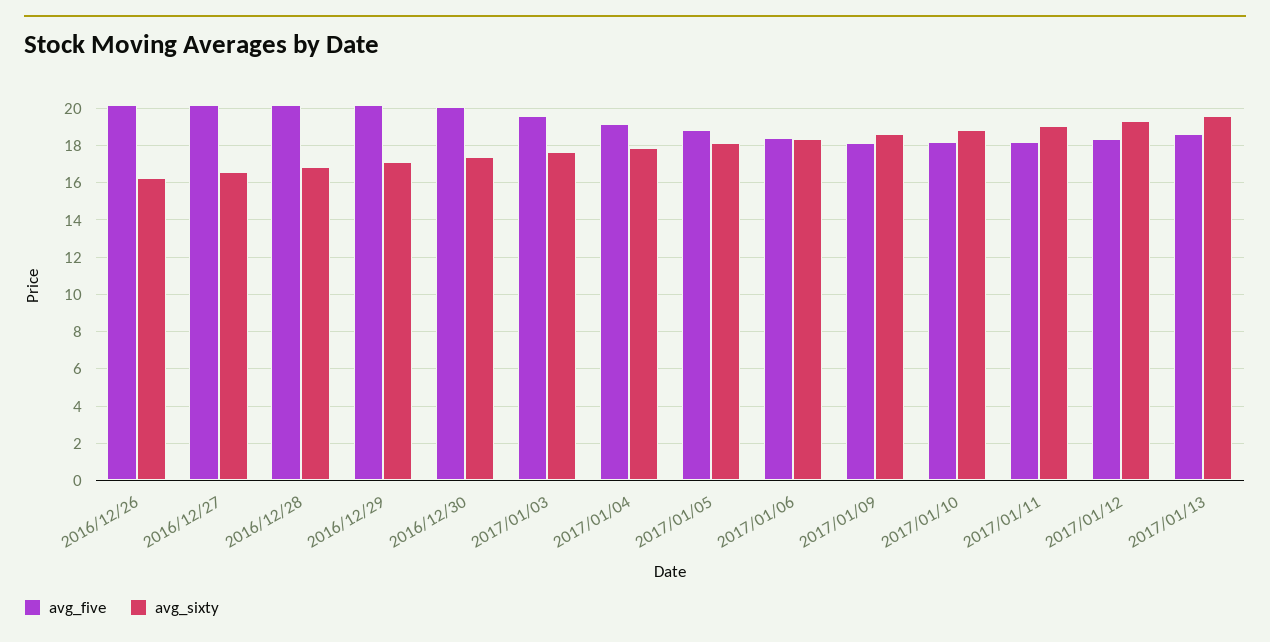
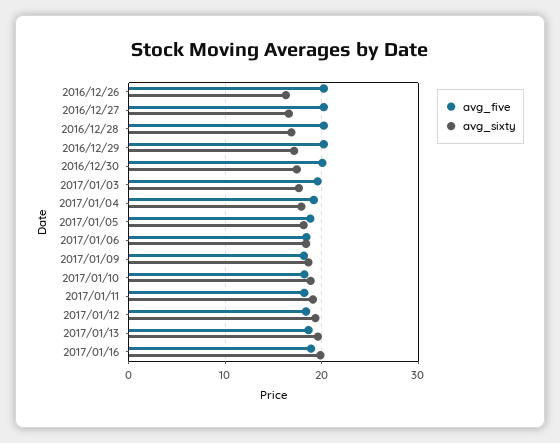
avg_five, 2017/01/16: none -> 19
avg_sixty, 2017/01/16: none -> 20

